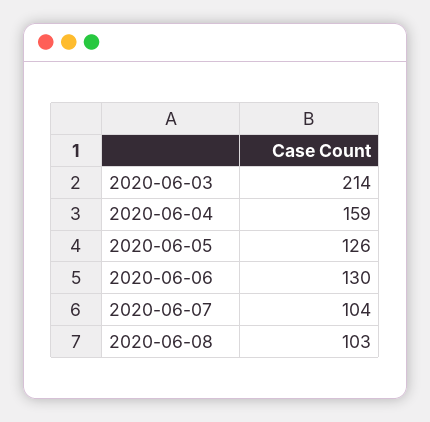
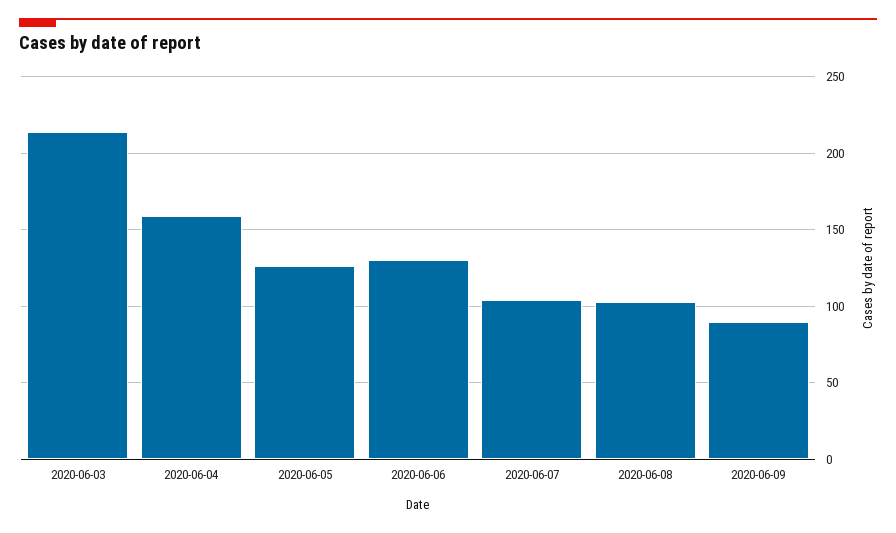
2020-06-09: none -> 90

